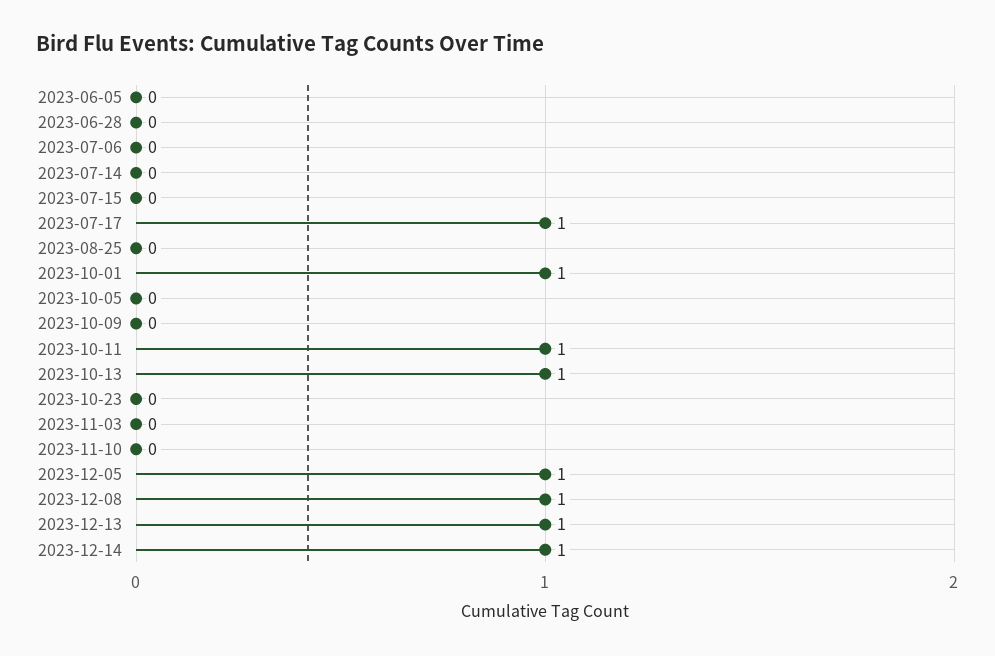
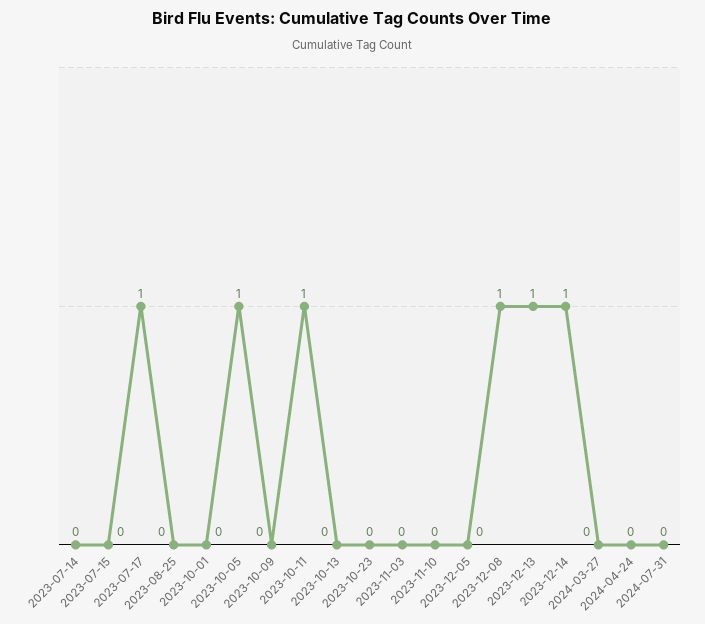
2023-06-05: 0 -> none
2023-06-28: 0 -> none
2023-07-06: 0 -> none
2023-10-01: 1 -> 0
2023-10-05: 0 -> 1
2023-10-13: 1 -> 0
2023-12-05: 1 -> 0
2024-03-27: none -> 0
2024-04-24: none -> 0
2024-07-31: none -> 0

